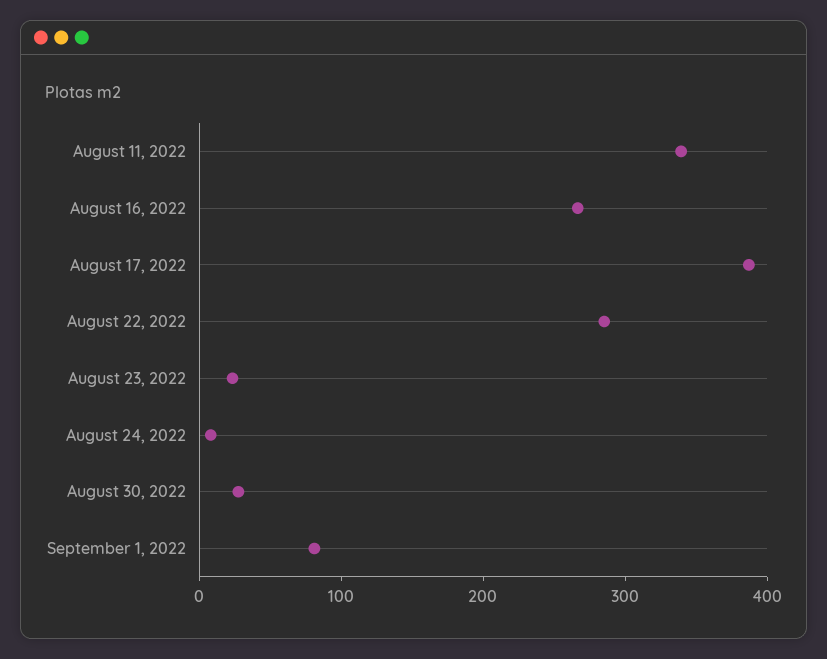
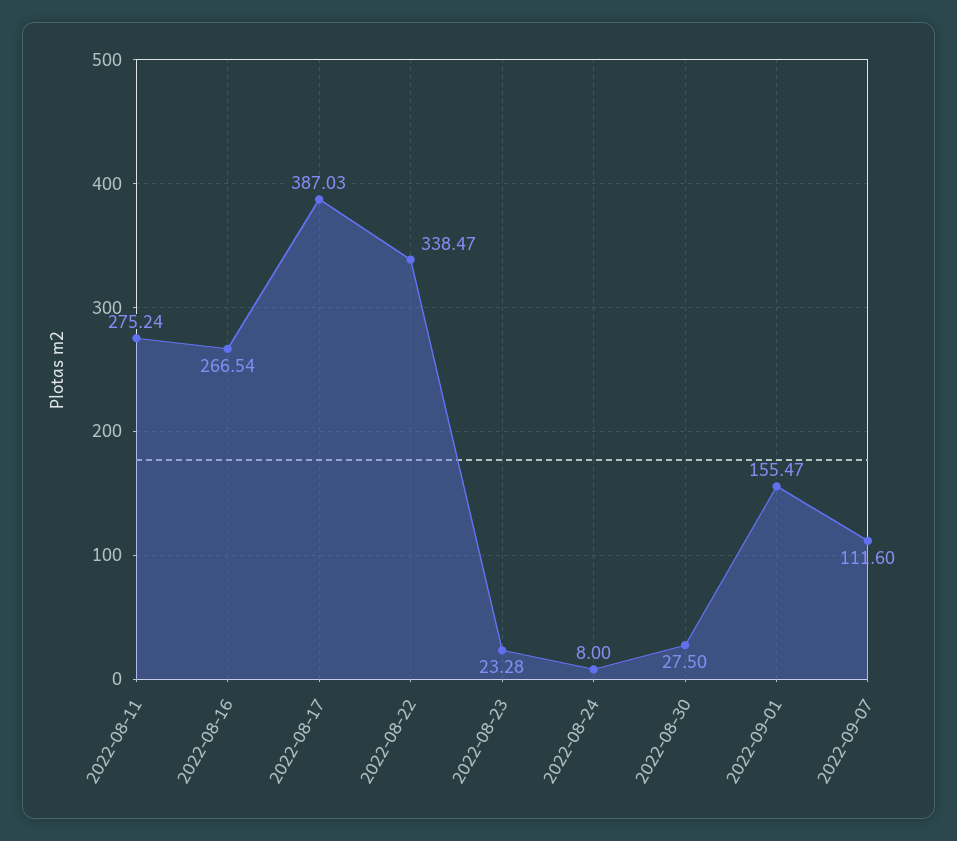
August 11, 2022: 340 -> 275.24
August 22, 2022: 280 -> 338.47
September 1, 2022: 80 -> 155.47
2022-09-07: none -> 111.6

